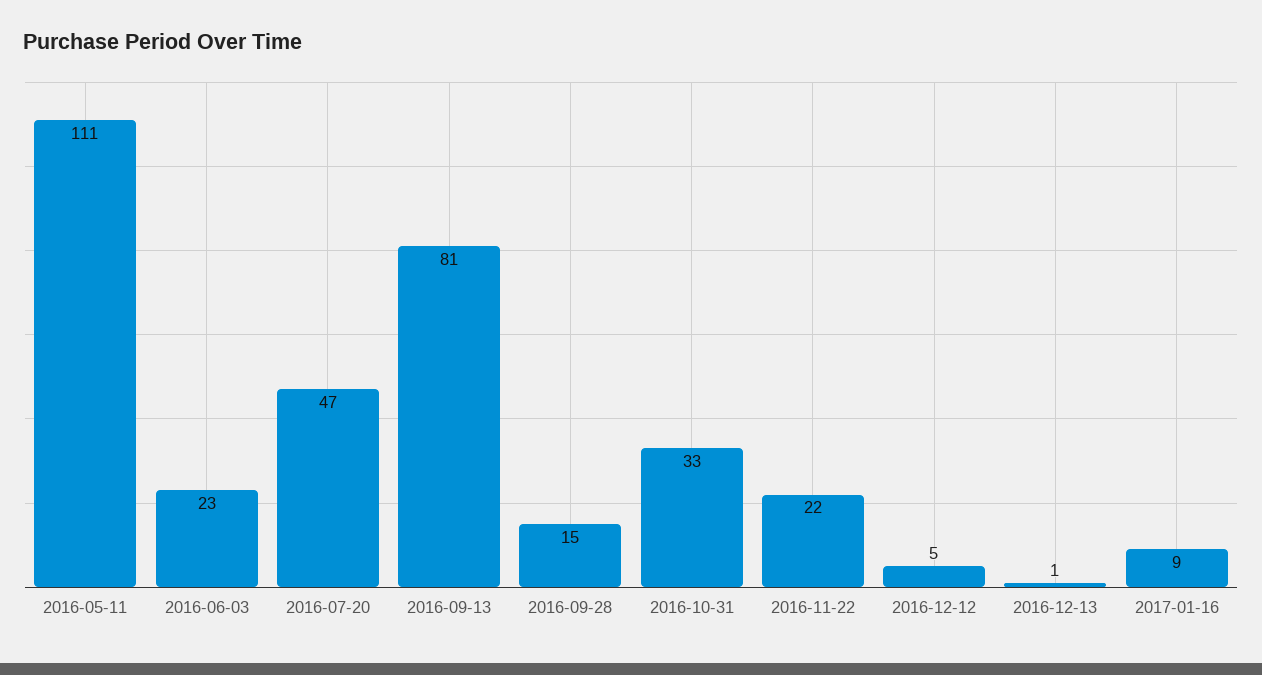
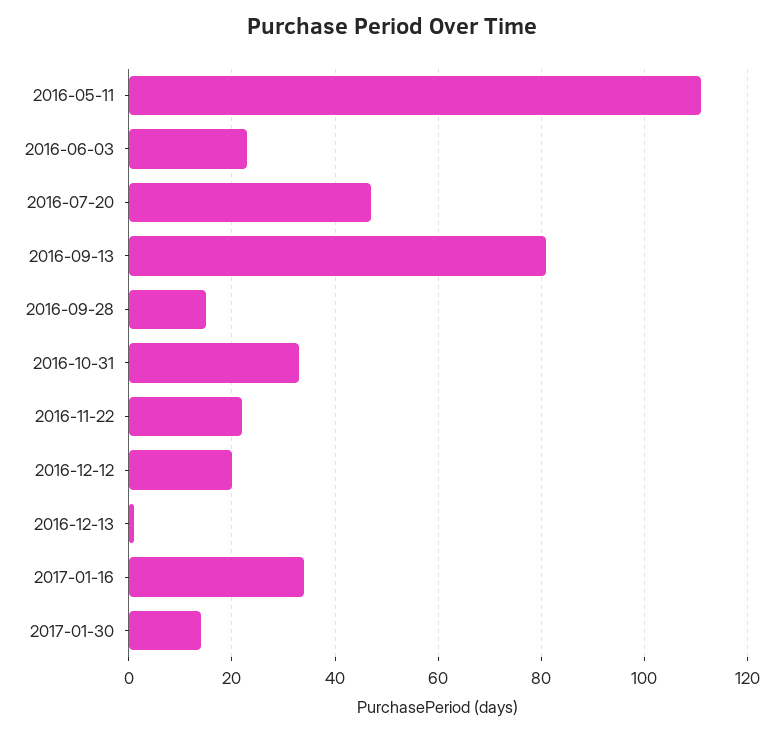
2016-12-12: 5 -> 20
2017-01-16: 9 -> 35
2017-01-30: none -> 15

